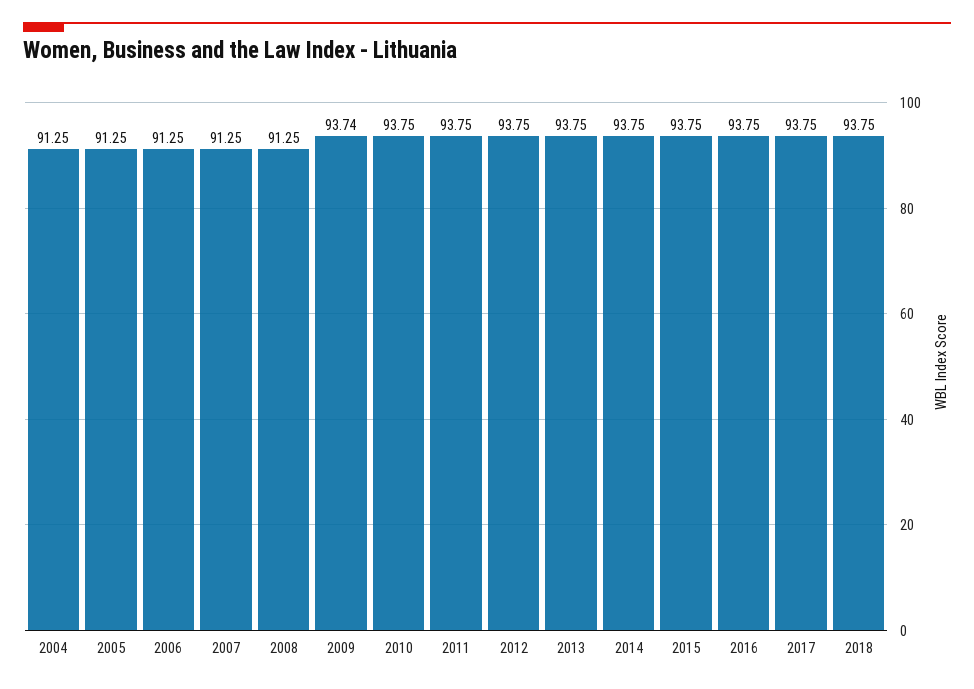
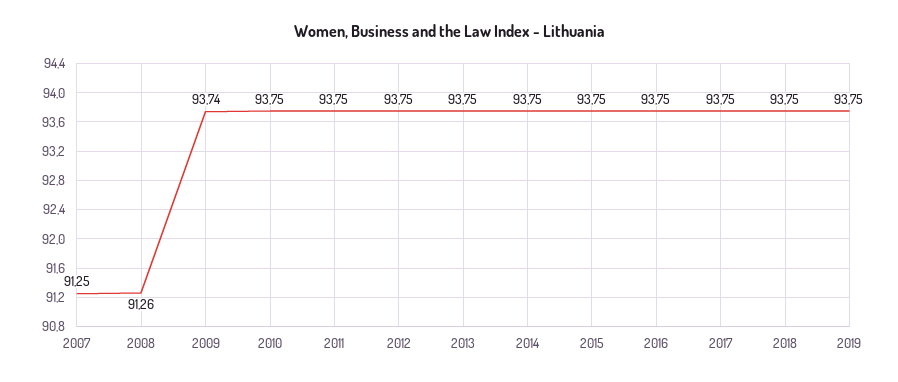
2004: 91.25 -> none
2005: 91.25 -> none
2006: 91.25 -> none
2008: 91.25 -> 91.26
2019: none -> 93.75

